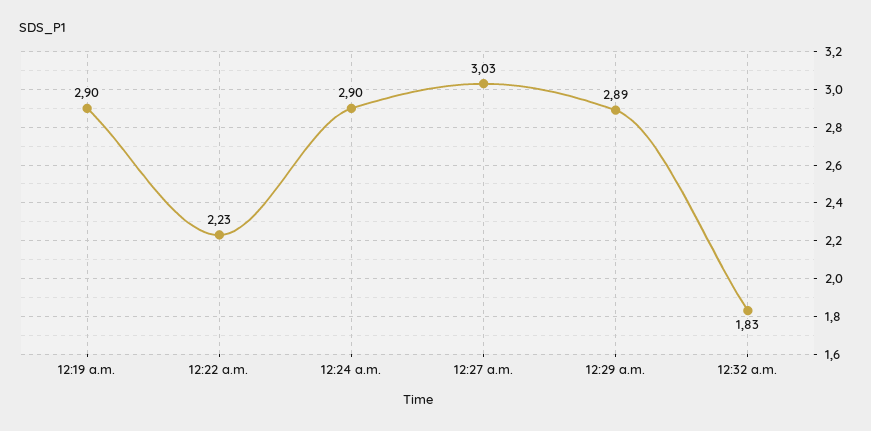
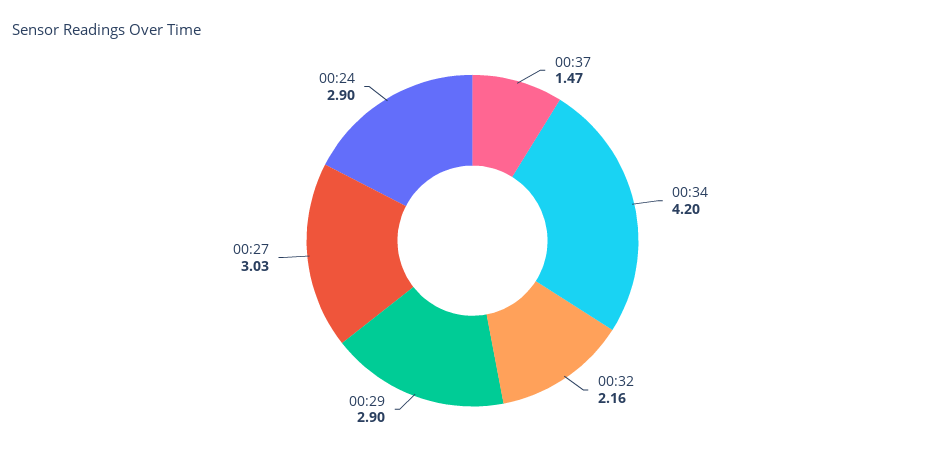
12:19 a.m.: 2.9 -> none
12:22 a.m.: 2.23 -> none
12:29 a.m.: 2.89 -> 2.9
12:32 a.m.: 1.83 -> 2.16
00:37: none -> 1.47
00:34: none -> 4.2

